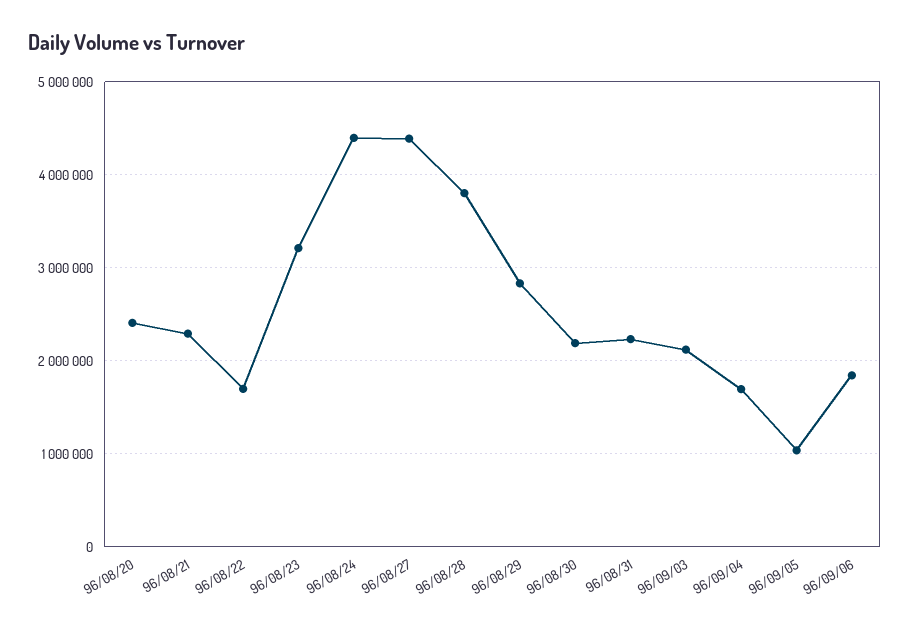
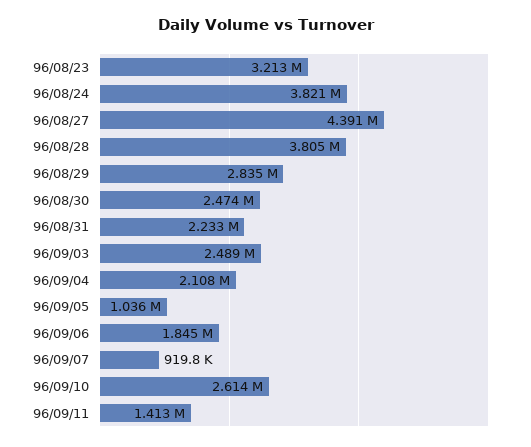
96/08/20: 2400000 -> none
96/08/21: 2300000 -> none
96/08/22: 1700000 -> none
96/08/24: 4400000 -> 3821000
96/08/30: 2200000 -> 2474000
96/09/03: 2100000 -> 2489000
96/09/04: 1700000 -> 2108000
96/09/07: none -> 919800
96/09/10: none -> 2614000
96/09/11: none -> 1413000

